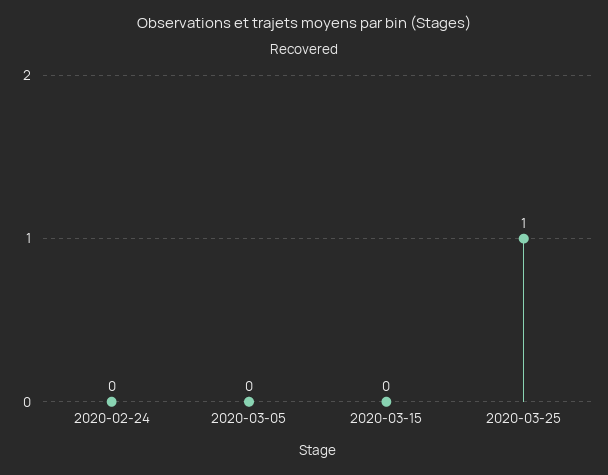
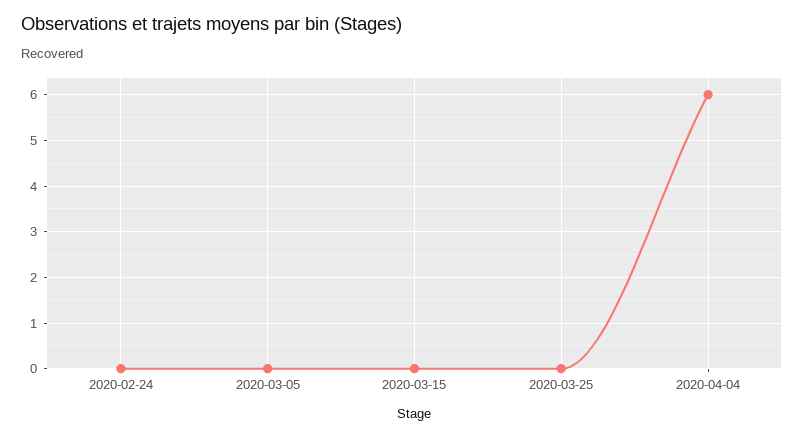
2020-03-25: 1 -> 0
2020-04-04: none -> 6

